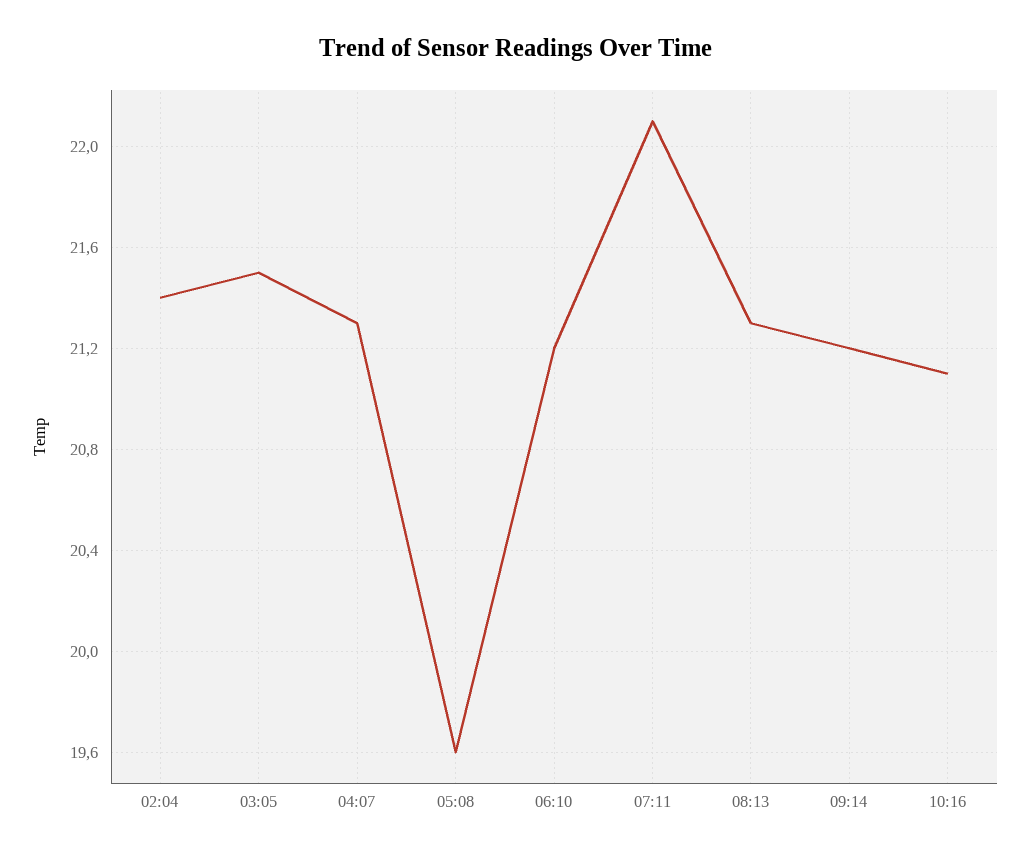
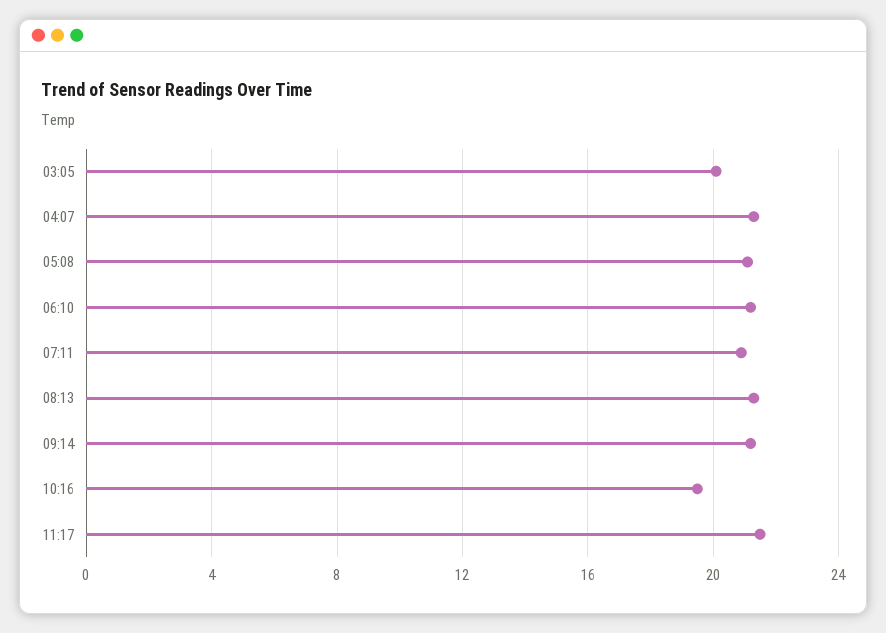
02:04: 21.4 -> none
03:05: 21.5 -> 20
05:08: 19.6 -> 21
07:11: 22.1 -> 21
10:16: 21.1 -> 19.5
11:17: none -> 21.5

